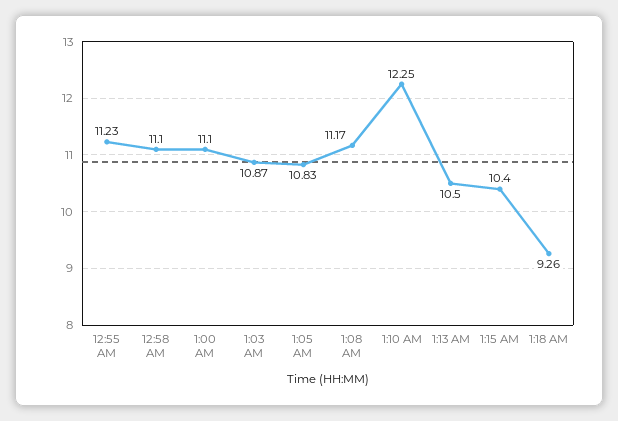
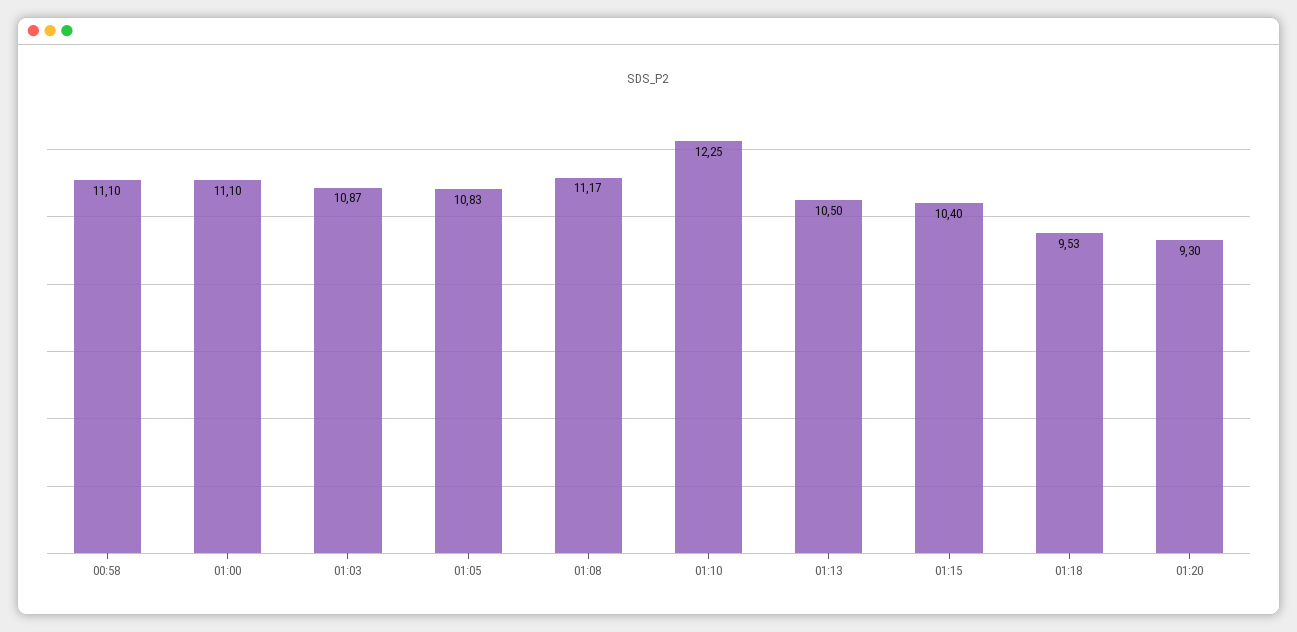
12:55 AM: 11.23 -> none
1:18 AM: 9.26 -> 9.53
01:20: none -> 9.3

